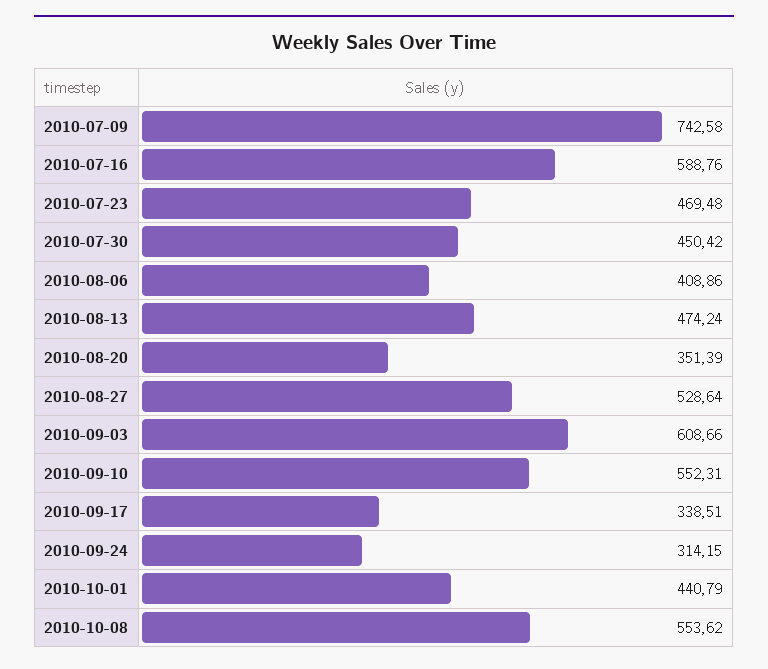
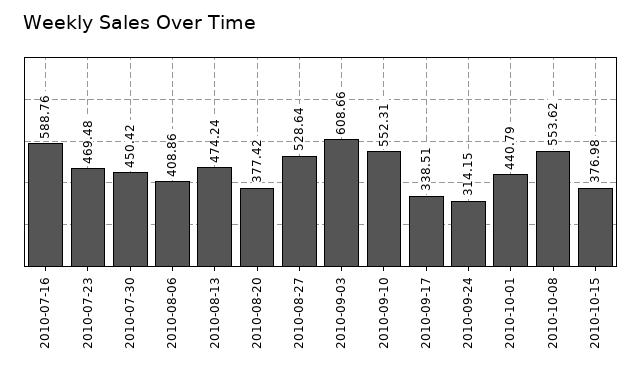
2010-07-09: 742.58 -> none
2010-08-20: 351.39 -> 377.42
2010-10-15: none -> 376.98

